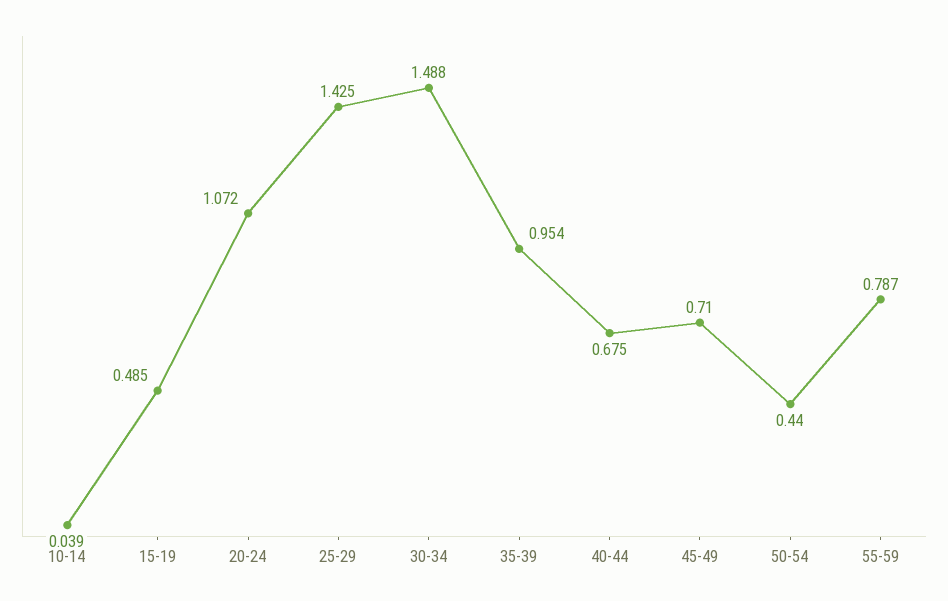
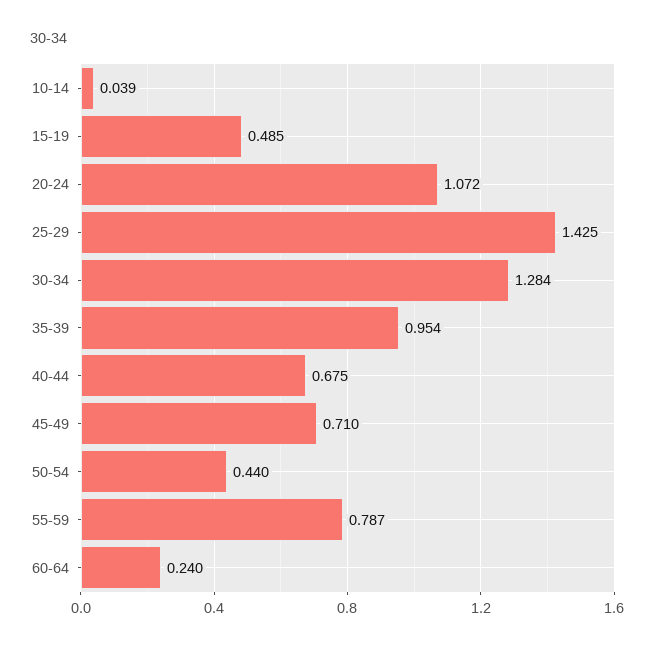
30-34: 1.488 -> 1.284
60-64: none -> 0.24

